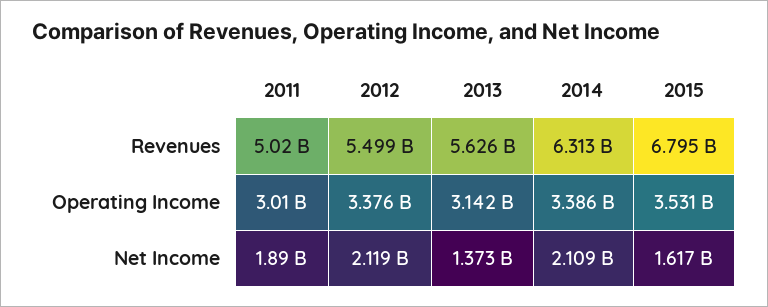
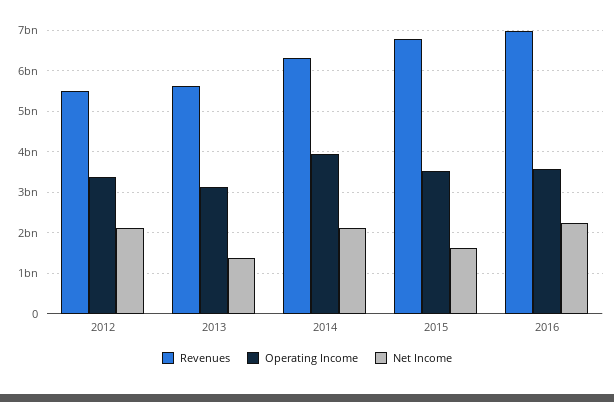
Revenues, 2011: 5020000000 -> none
Operating Income, 2011: 3010000000 -> none
Operating Income, 2014: 3386000000 -> 4000000000
Net Income, 2011: 1890000000 -> none
Revenues, 2016: none -> 7000000000
Operating Income, 2016: none -> 3600000000
Net Income, 2016: none -> 2200000000

